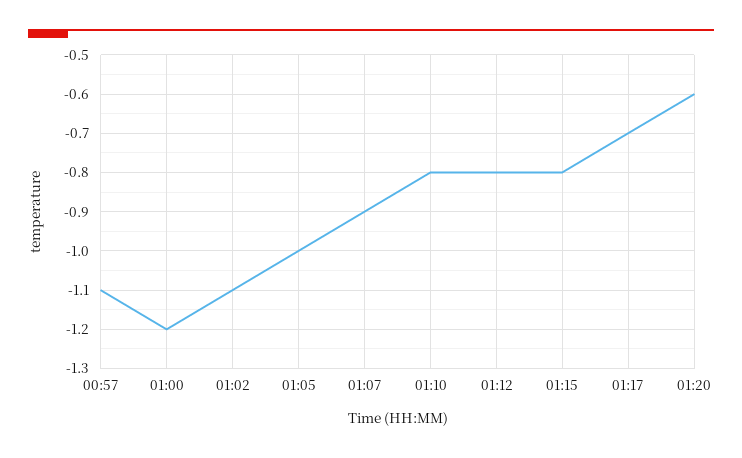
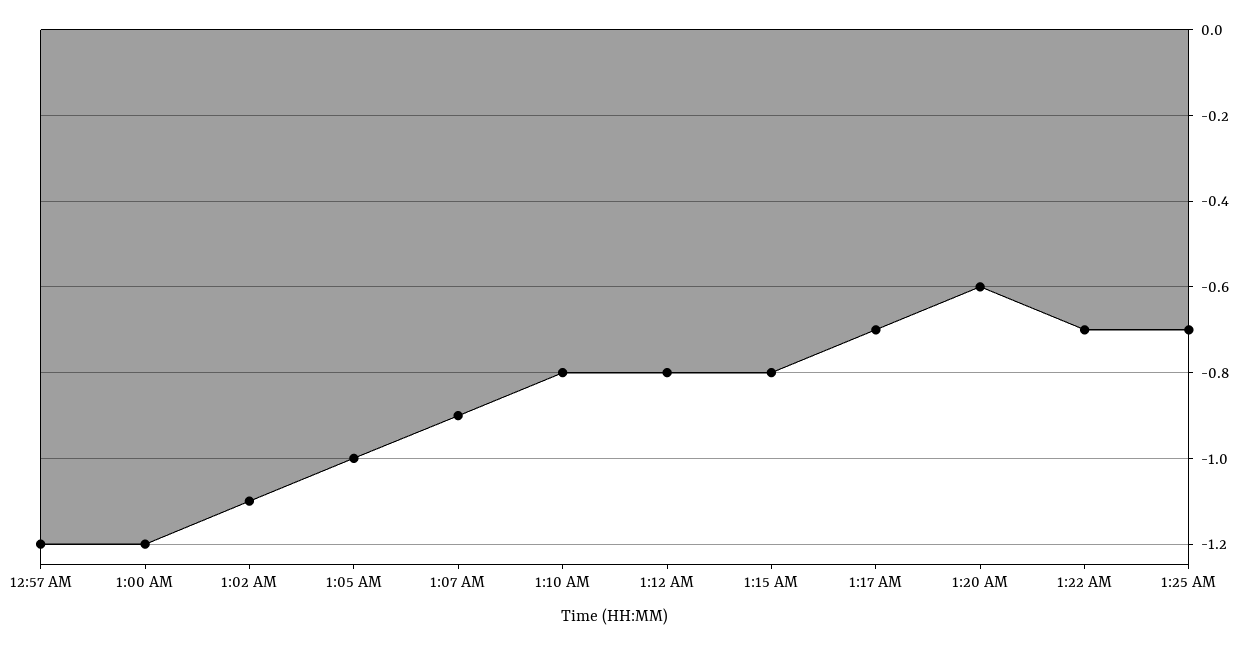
00:57: -1.1 -> -1.2
1:22 AM: none -> -0.7
1:25 AM: none -> -0.7

